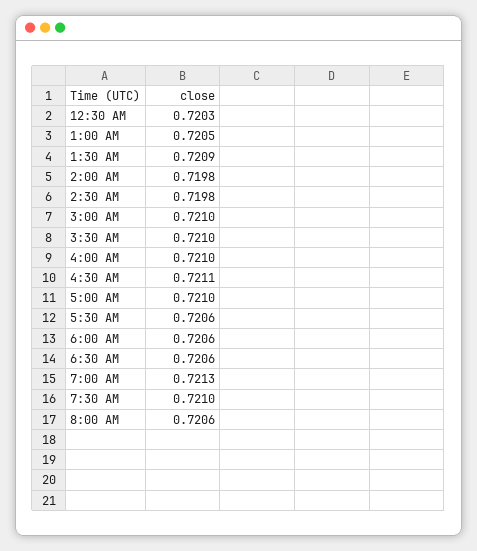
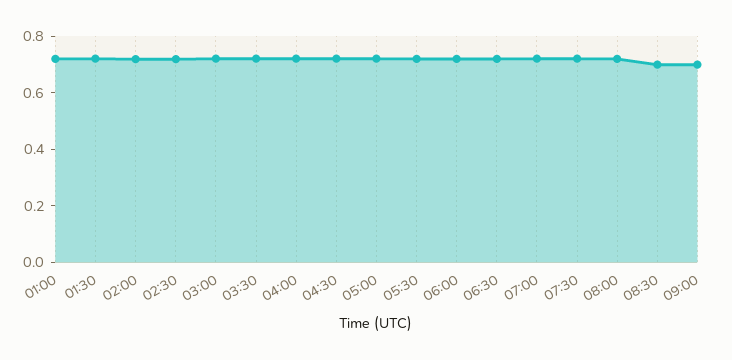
12:30 AM: 0.7203 -> none
08:30: none -> 0.7
09:00: none -> 0.7

